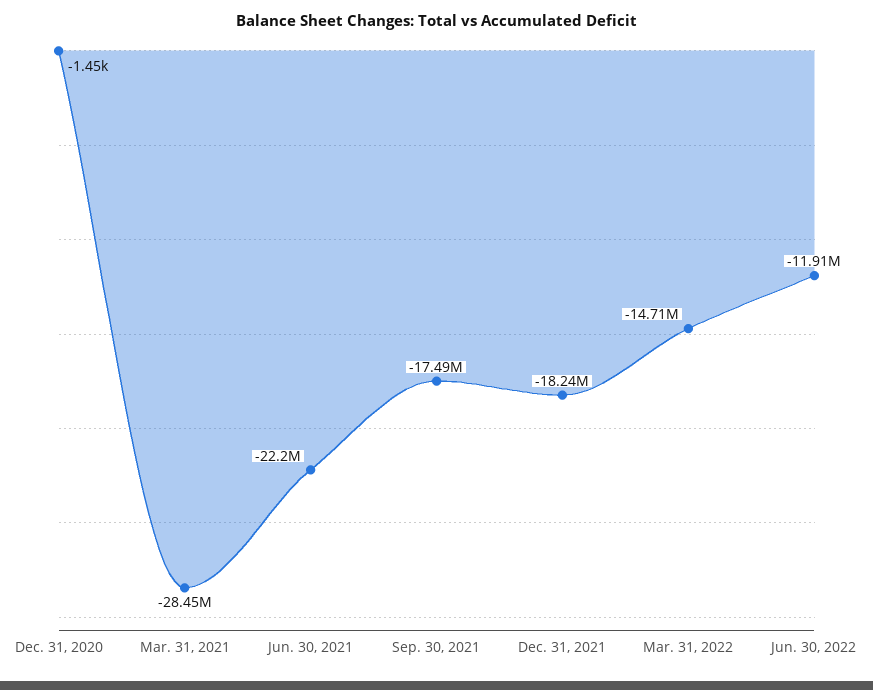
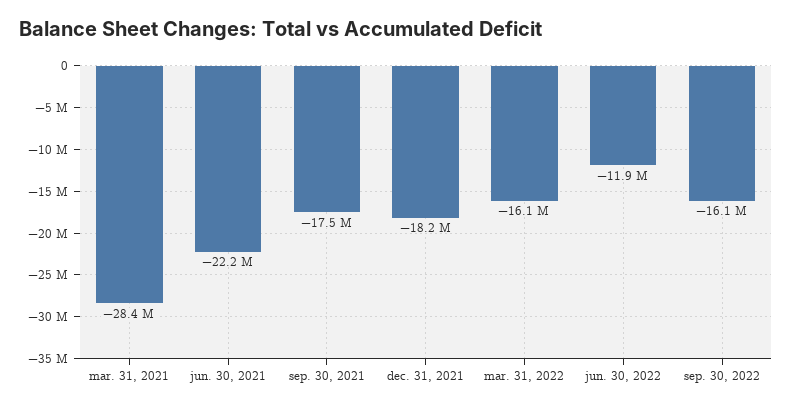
Dec. 31, 2020: -1450 -> none
Mar. 31, 2022: -14710000 -> -16100000
sep. 30, 2022: none -> -16100000

